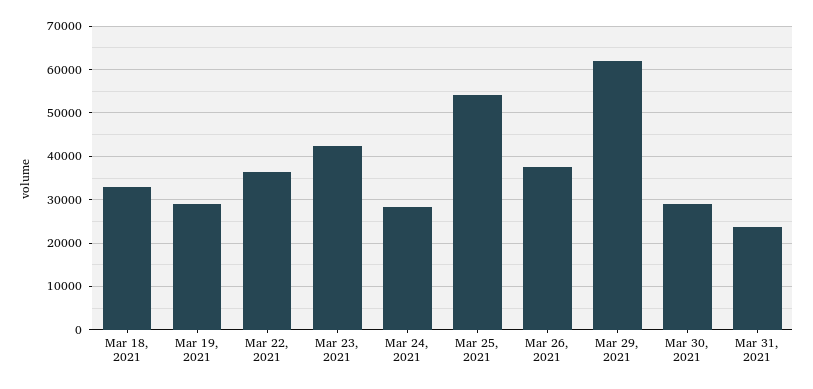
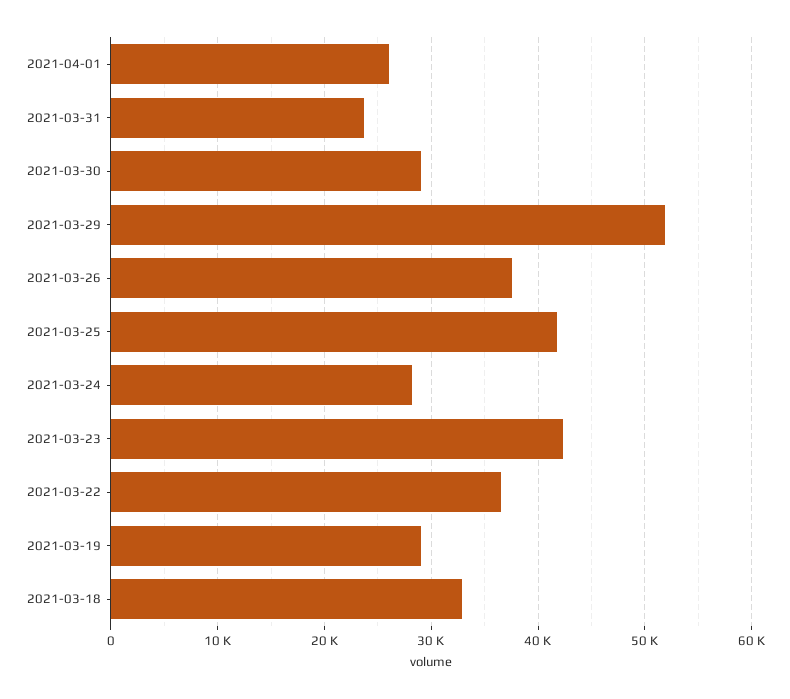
Mar 25, 2021: 54000 -> 42000
Mar 29, 2021: 62000 -> 52000
2021-04-01: none -> 26000

